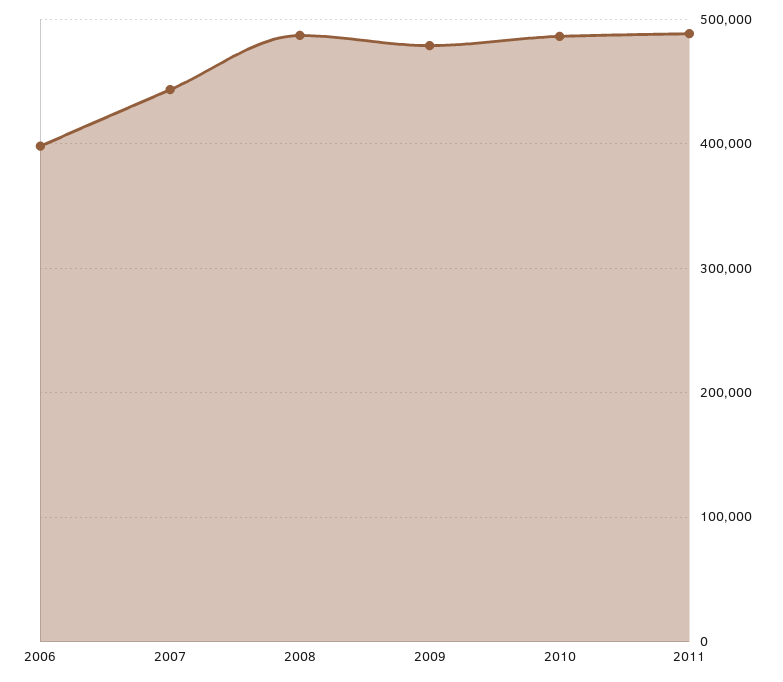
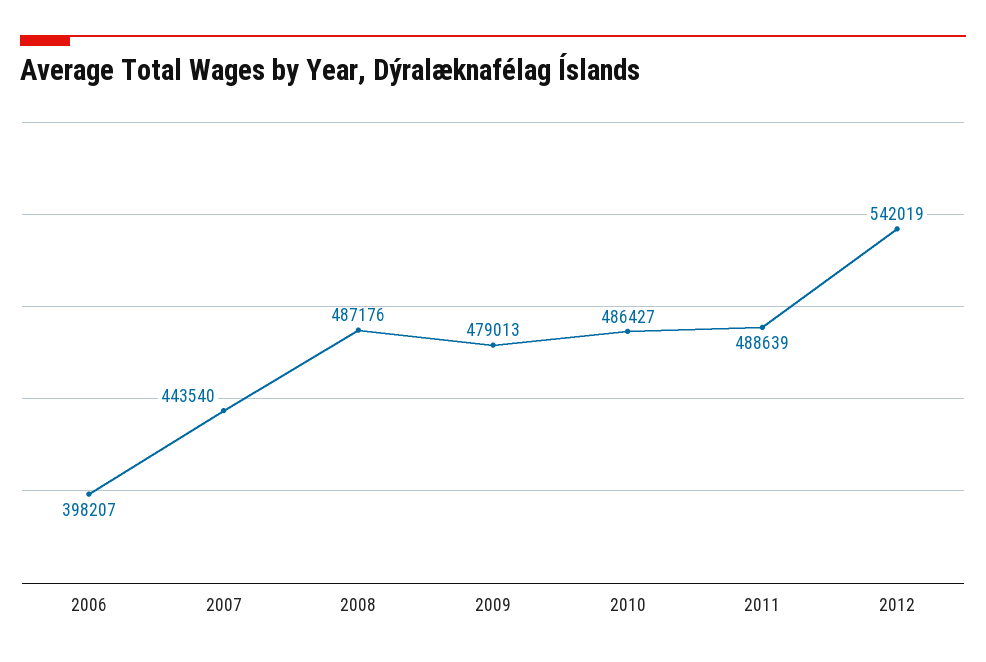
2012: none -> 542019

